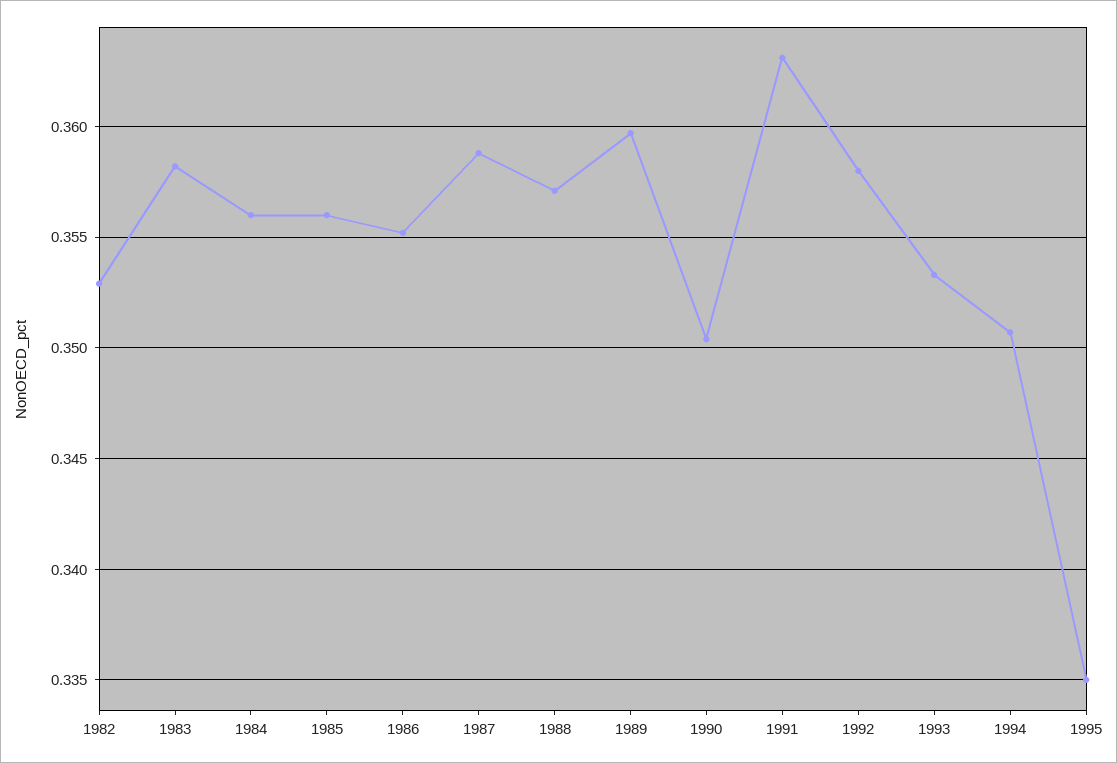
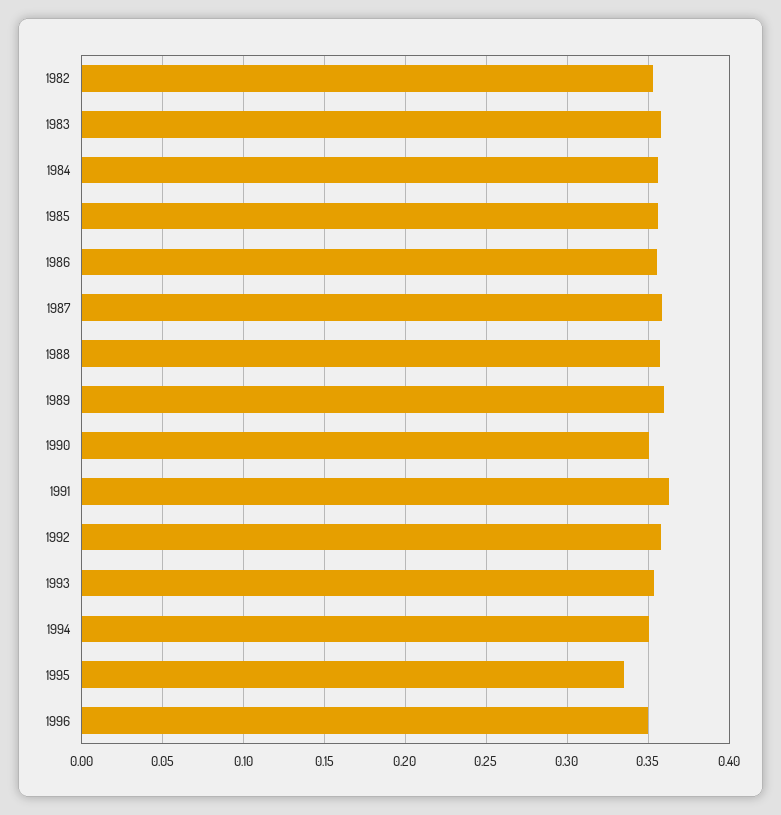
1996: none -> 0.35

